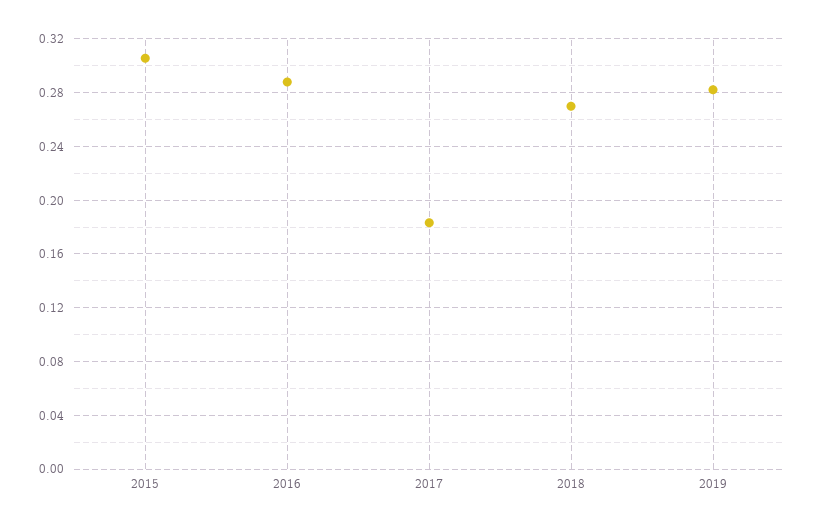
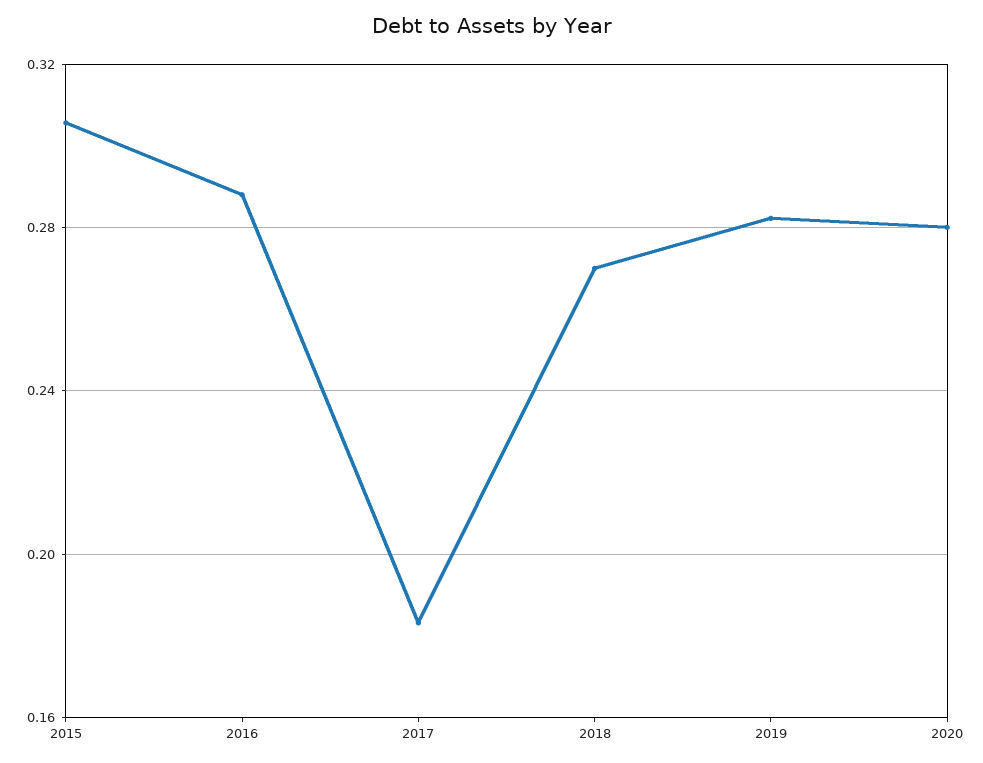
2020: none -> 0.28

